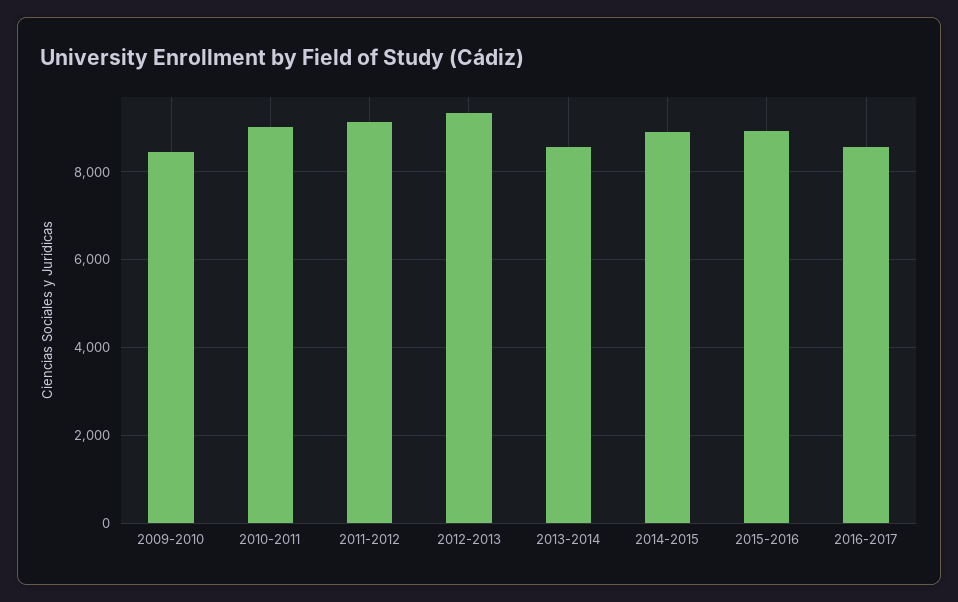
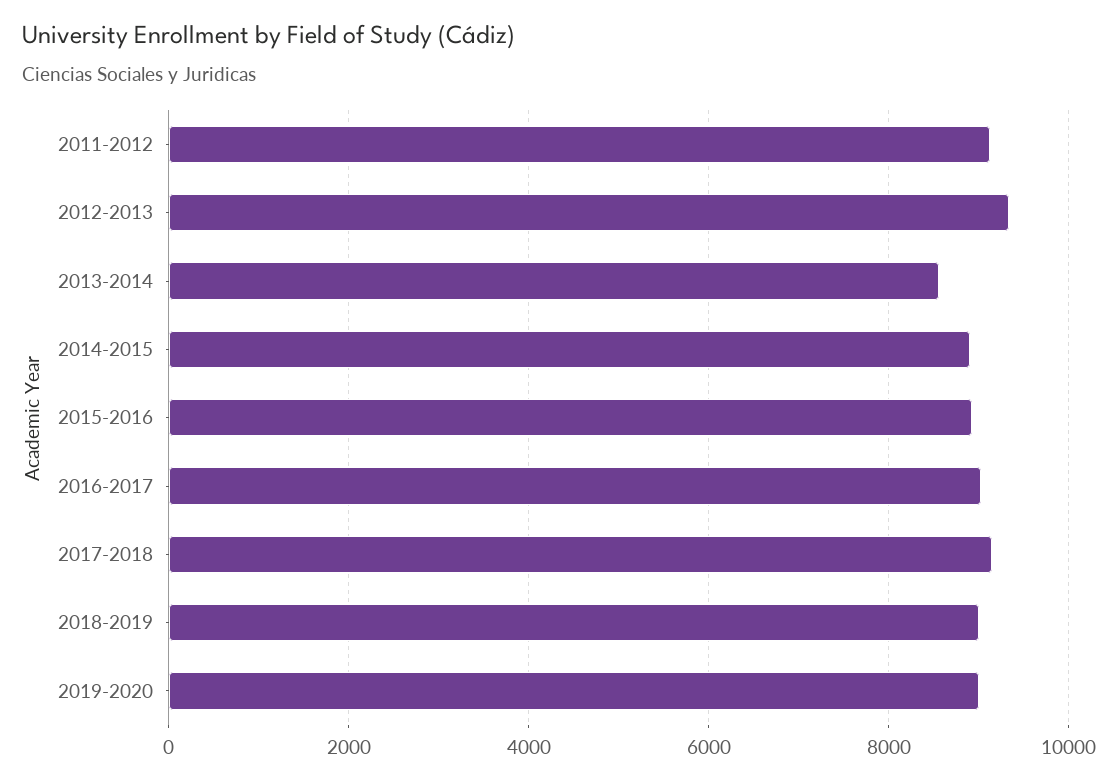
2009-2010: 8400 -> none
2010-2011: 9000 -> none
2016-2017: 8600 -> 9000
2017-2018: none -> 9200
2018-2019: none -> 9000
2019-2020: none -> 9000

